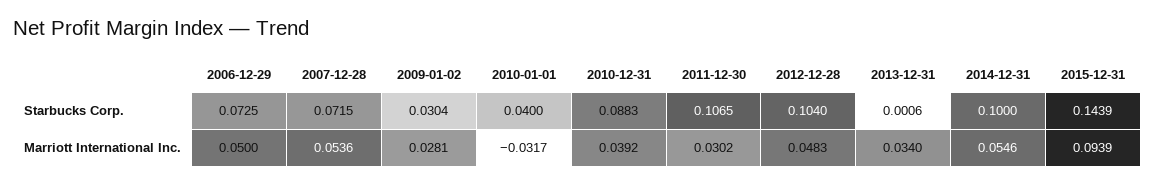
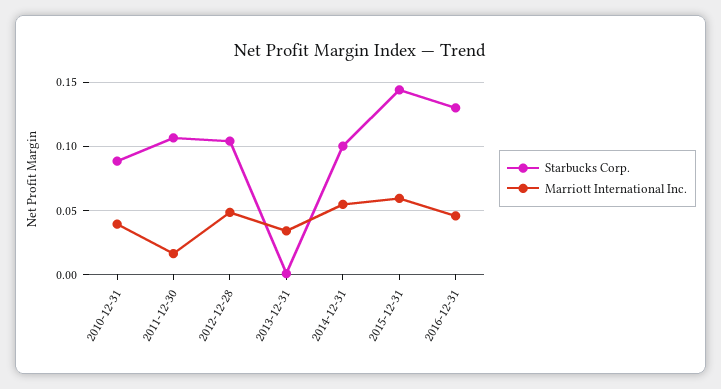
Starbucks Corp., 2006-12-29: 0.0725 -> none
Starbucks Corp., 2007-12-28: 0.0715 -> none
Starbucks Corp., 2009-01-02: 0.0304 -> none
Starbucks Corp., 2010-01-01: 0.04 -> none
Marriott International Inc., 2006-12-29: 0.05 -> none
Marriott International Inc., 2007-12-28: 0.0536 -> none
Marriott International Inc., 2009-01-02: 0.0281 -> none
Marriott International Inc., 2010-01-01: -0.0317 -> none
Marriott International Inc., 2011-12-30: 0.0302 -> 0.015
Marriott International Inc., 2015-12-31: 0.0939 -> 0.06
Starbucks Corp., 2016-12-31: none -> 0.13
Marriott International Inc., 2016-12-31: none -> 0.045

